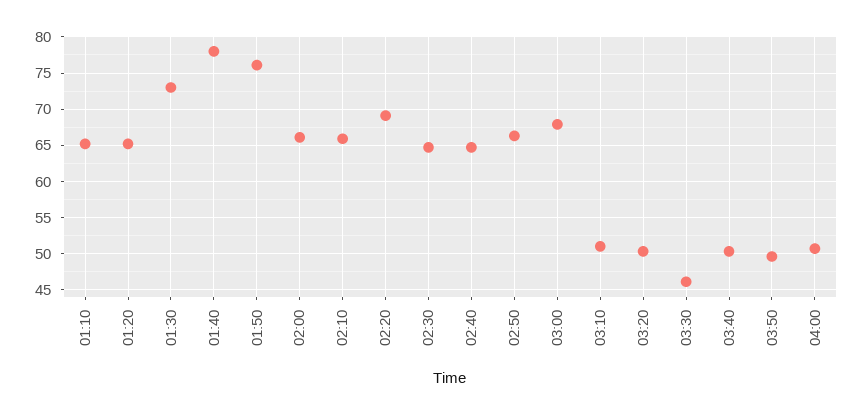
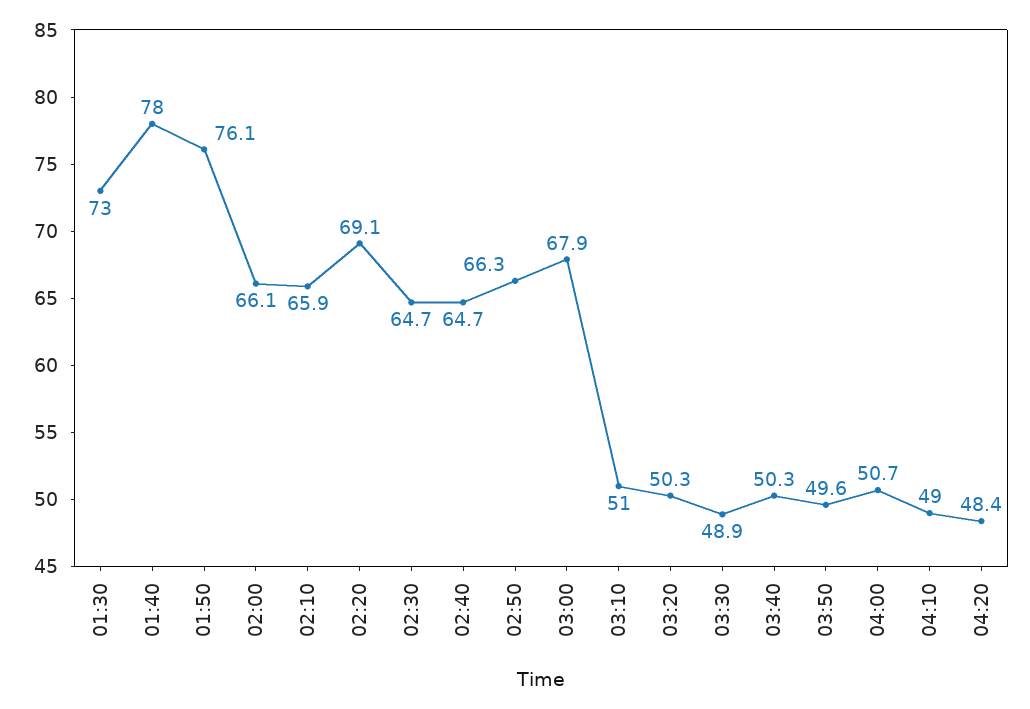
01:10: 65 -> none
01:20: 65 -> none
03:30: 46 -> 48.9
04:10: none -> 49
04:20: none -> 48.4

